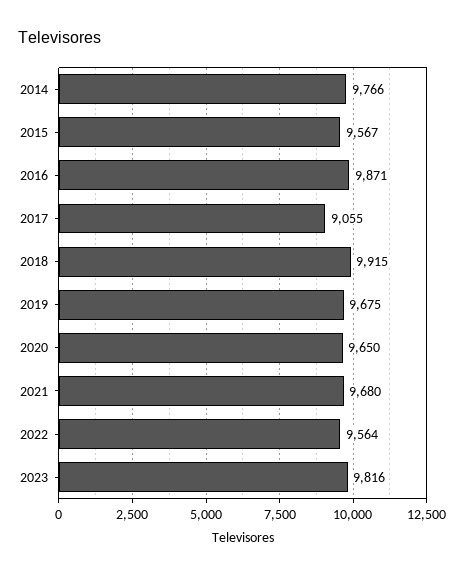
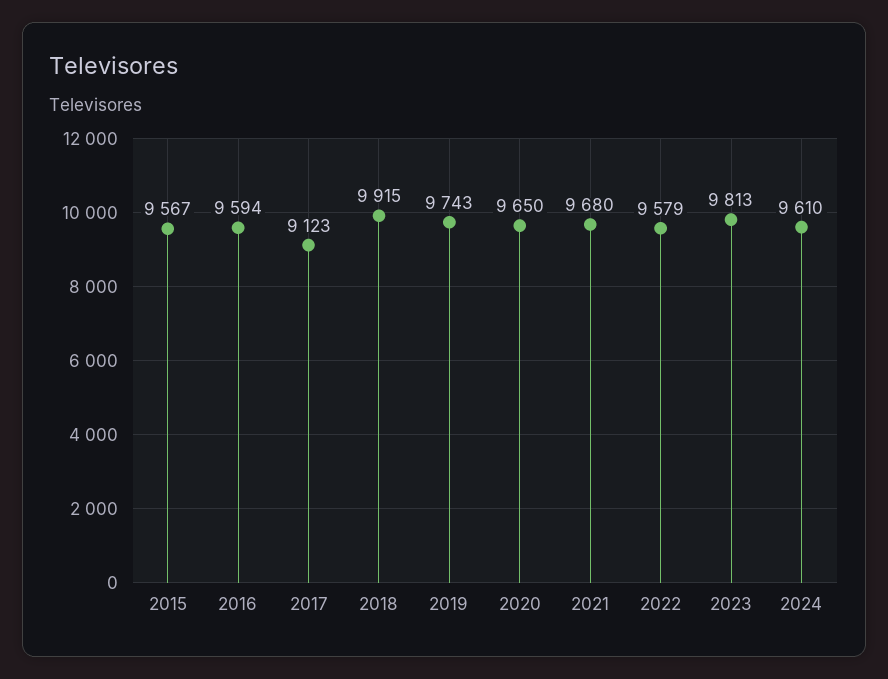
2014: 9766 -> none
2016: 9871 -> 9594
2017: 9055 -> 9123
2019: 9675 -> 9743
2022: 9564 -> 9579
2023: 9816 -> 9813
2024: none -> 9610

